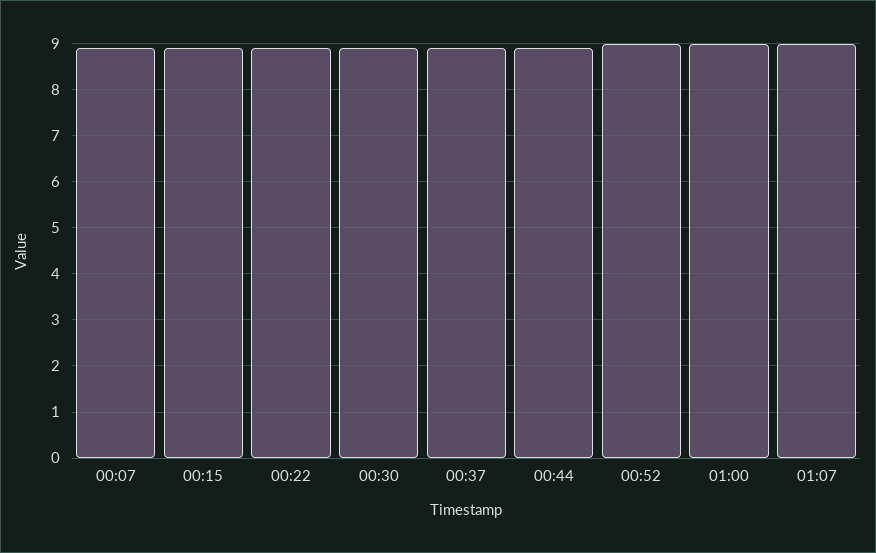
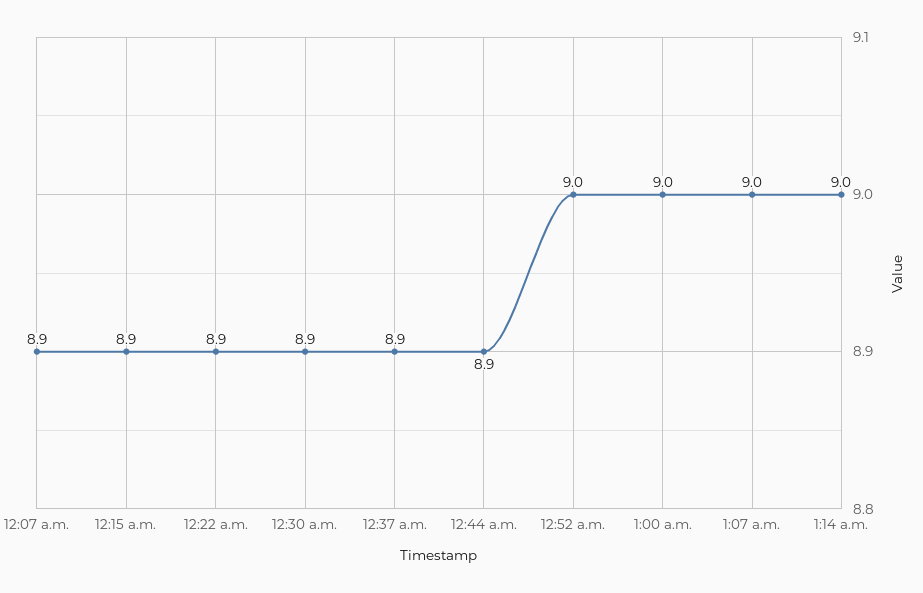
1:14 a.m.: none -> 9

